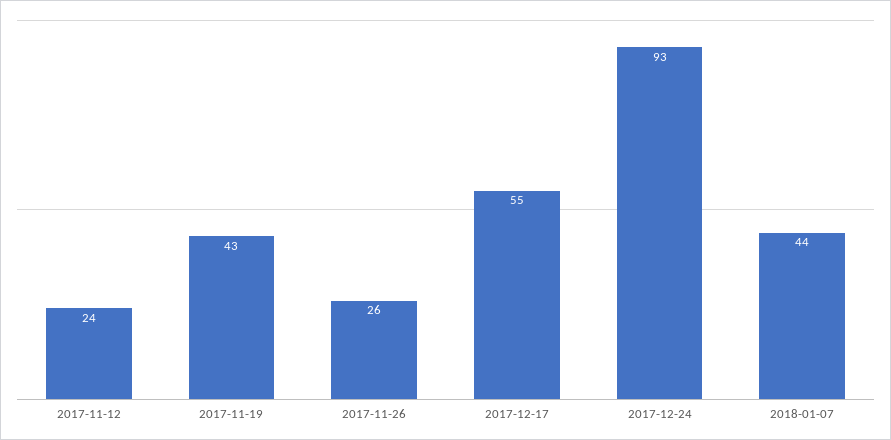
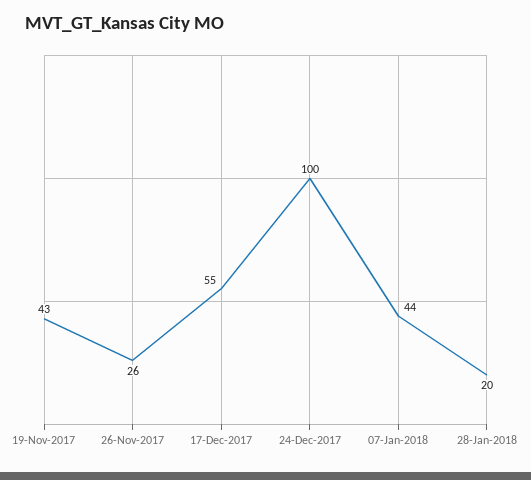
2017-11-12: 24 -> none
2017-12-24: 93 -> 100
28-Jan-2018: none -> 20

